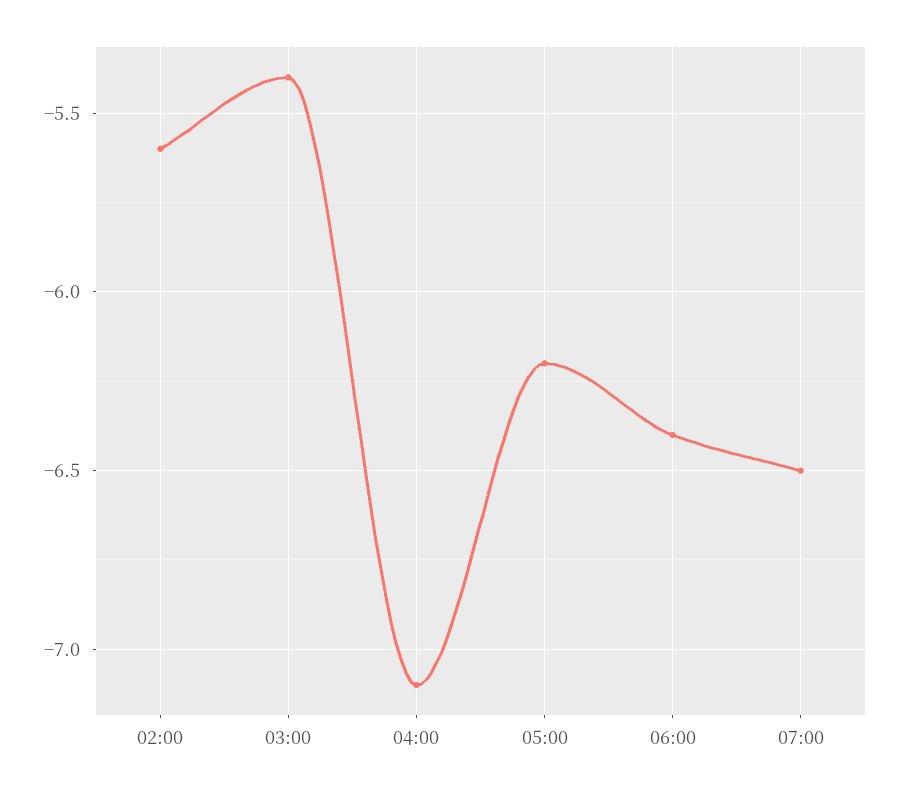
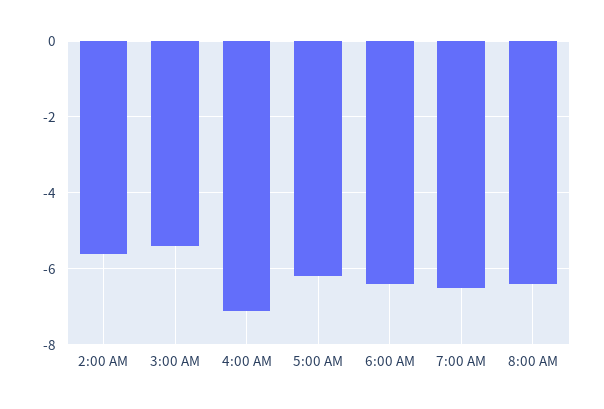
8:00 AM: none -> -6.5

